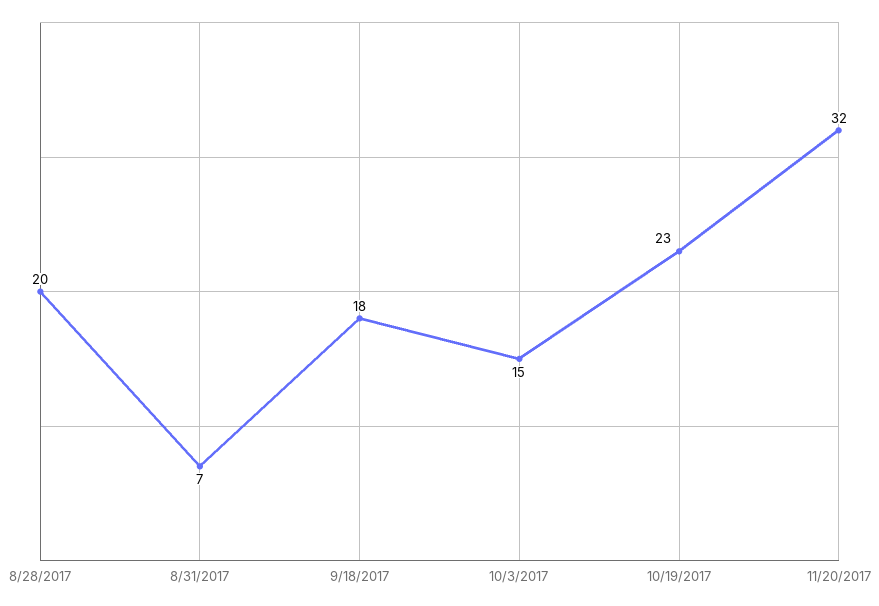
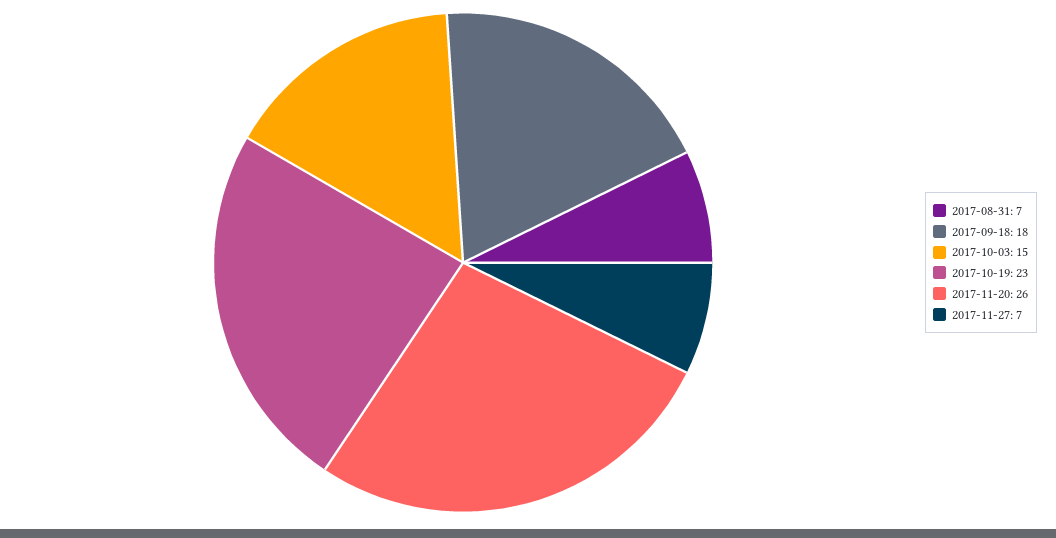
8/28/2017: 20 -> none
11/20/2017: 32 -> 26
2017-11-27: none -> 7

